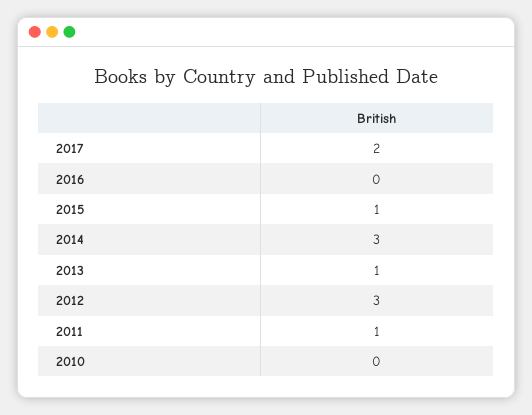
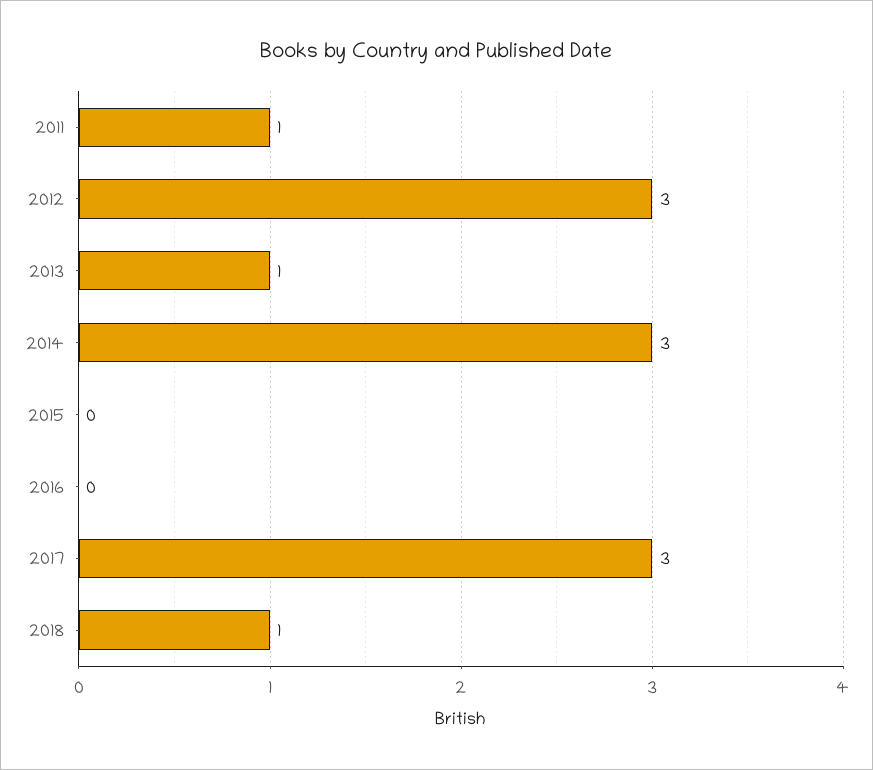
2017: 2 -> 3
2015: 1 -> 0
2010: 0 -> none
2018: none -> 1

